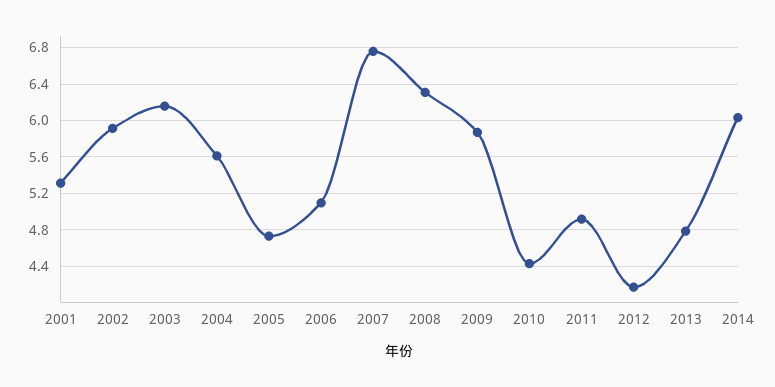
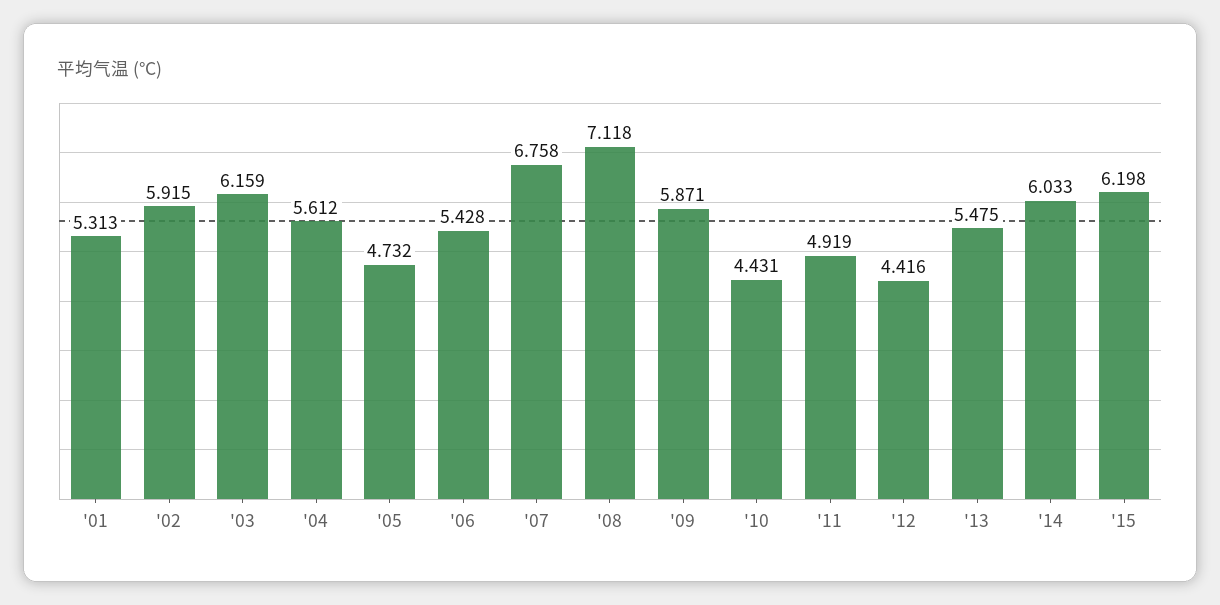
2006: 5.1 -> 5.428
2008: 6.3 -> 7.118
2012: 4.2 -> 4.416
2013: 4.8 -> 5.475
'15: none -> 6.198

